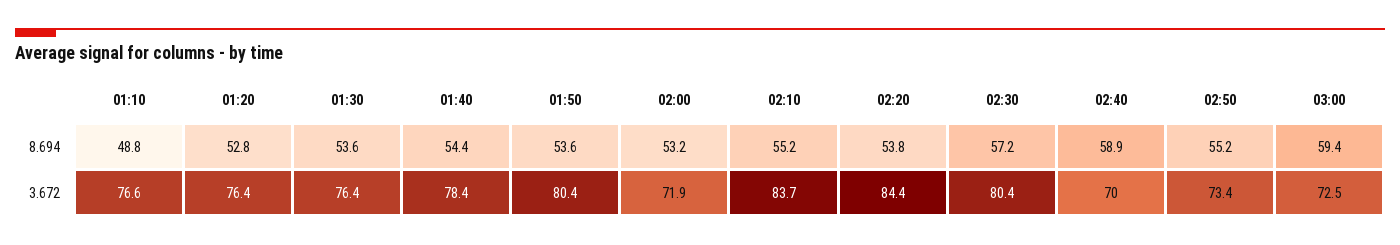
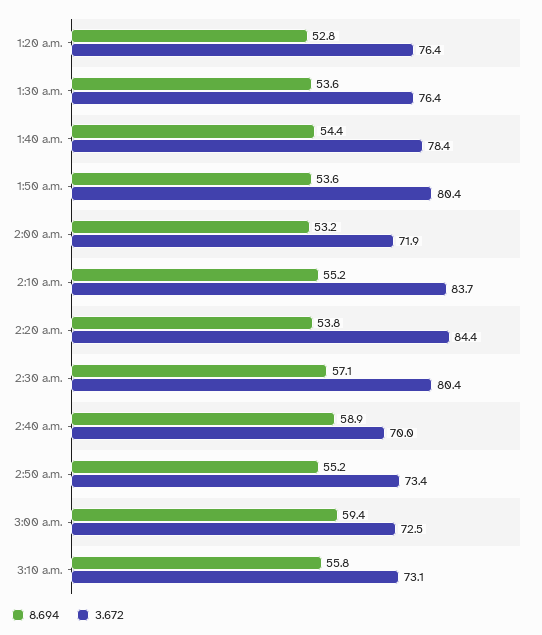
8.694, 01:10: 48.8 -> none
8.694, 02:30: 57.2 -> 57.1
3.672, 01:10: 76.6 -> none
8.694, 3:10 a.m.: none -> 55.8
3.672, 3:10 a.m.: none -> 73.1

